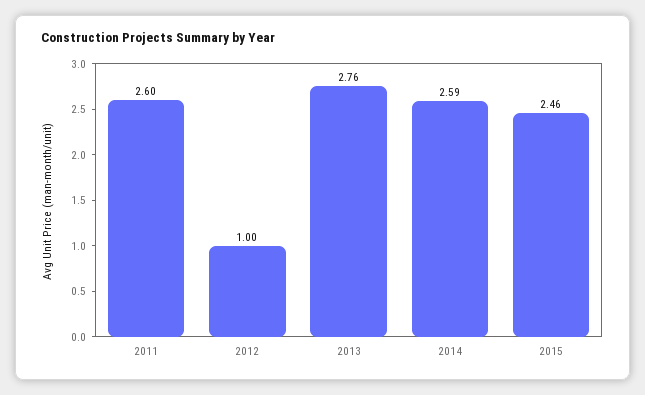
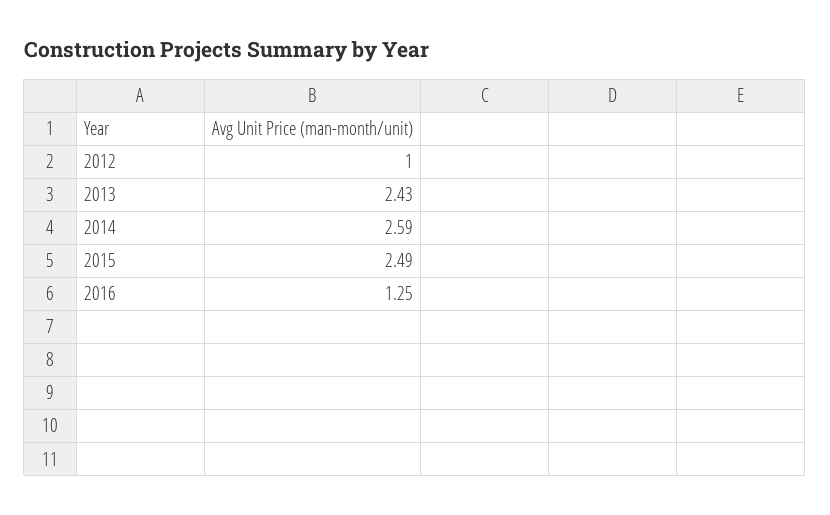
2011: 2.6 -> none
2013: 2.76 -> 2.43
2015: 2.46 -> 2.49
2016: none -> 1.25

